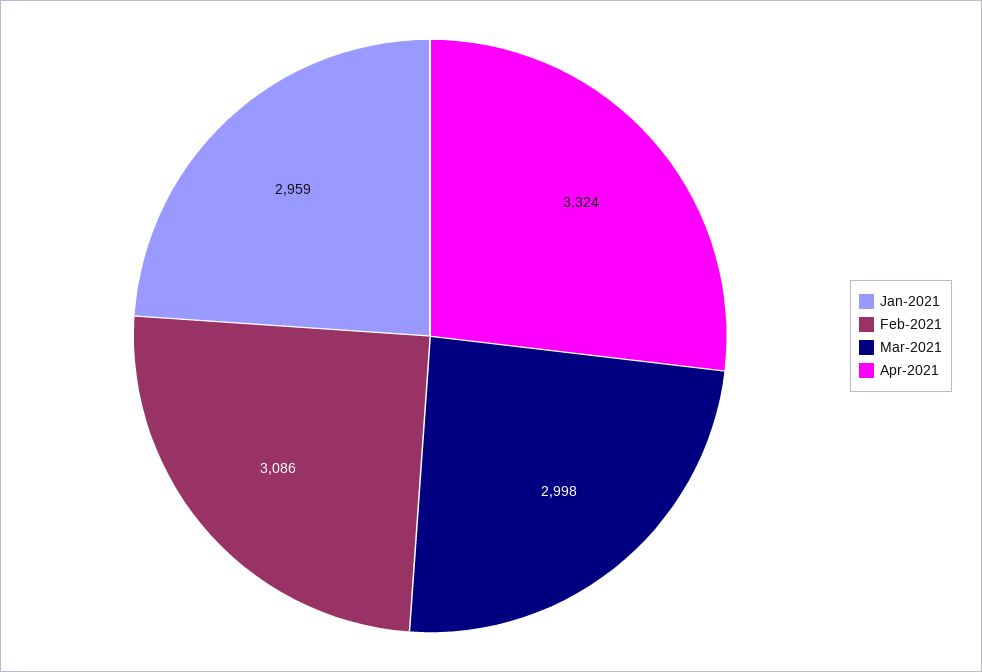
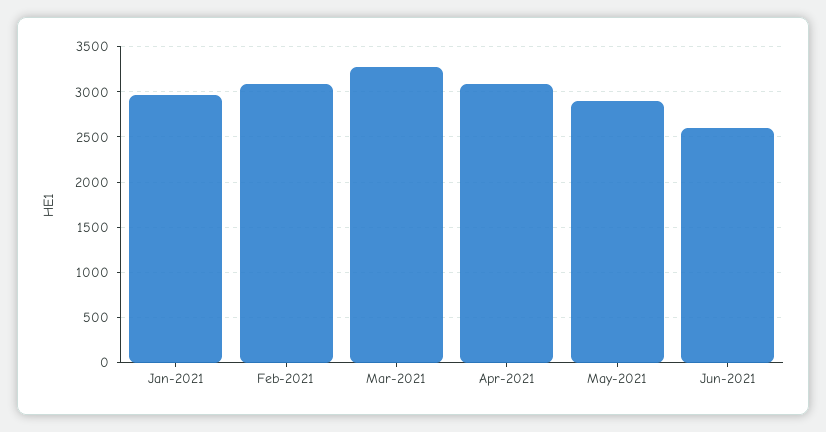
Mar-2021: 2998 -> 3300
Apr-2021: 3324 -> 3100
May-2021: none -> 2900
Jun-2021: none -> 2600

